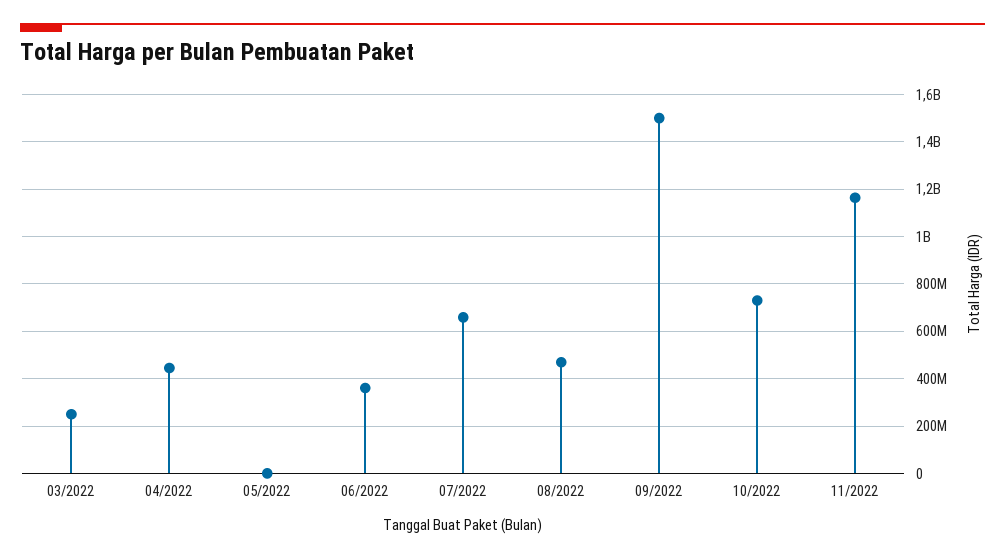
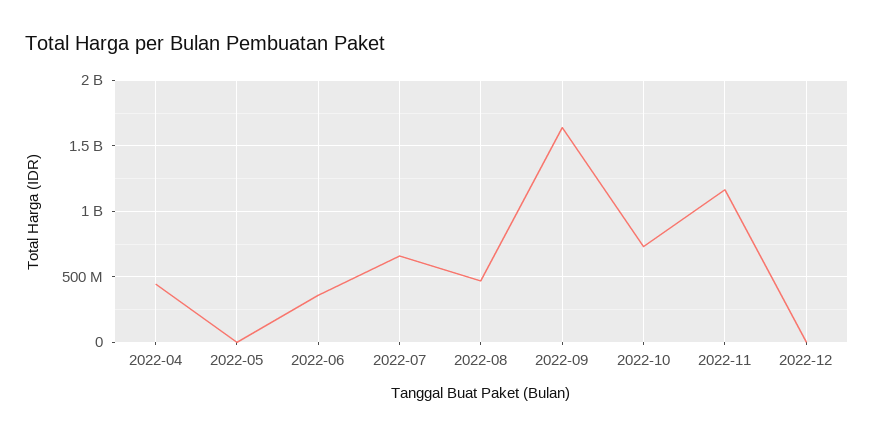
03/2022: 250000000 -> none
09/2022: 1500000000 -> 1650000000
2022-12: none -> 0

